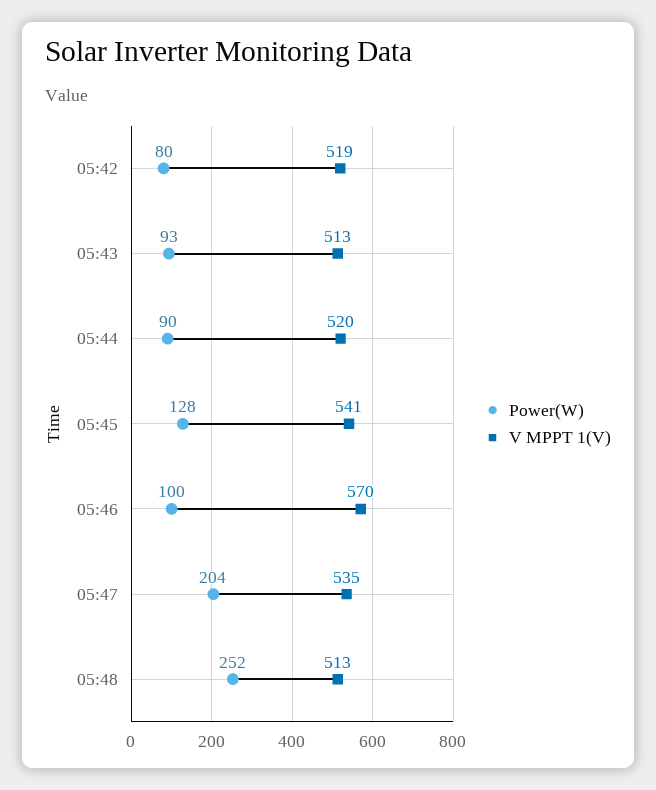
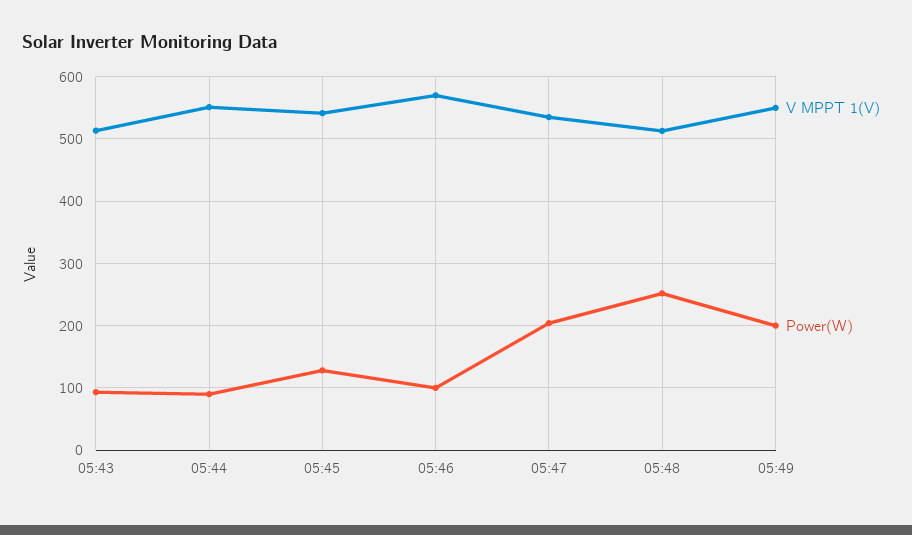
Power(W), 05:42: 80 -> none
V MPPT 1(V), 05:42: 519 -> none
V MPPT 1(V), 05:44: 520 -> 550
V MPPT 1(V), 05:49: none -> 550
Power(W), 05:49: none -> 200

